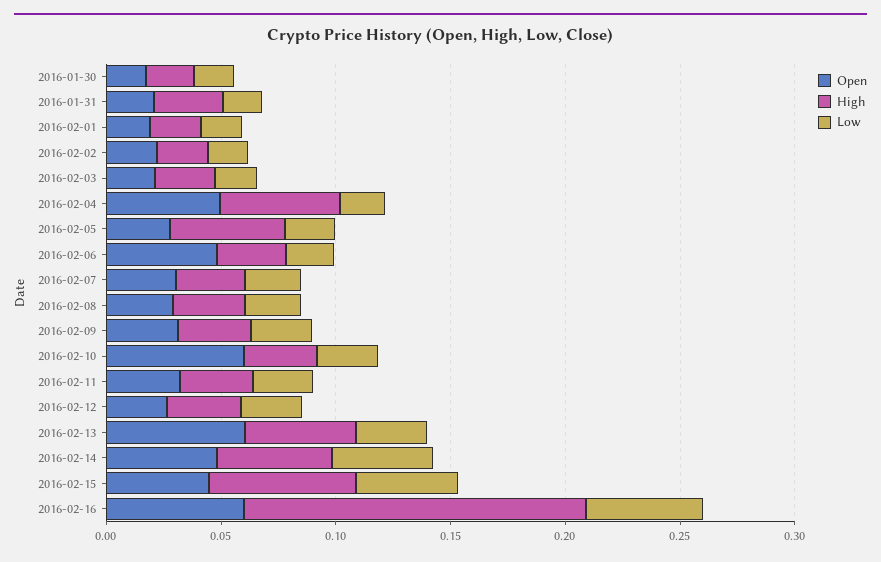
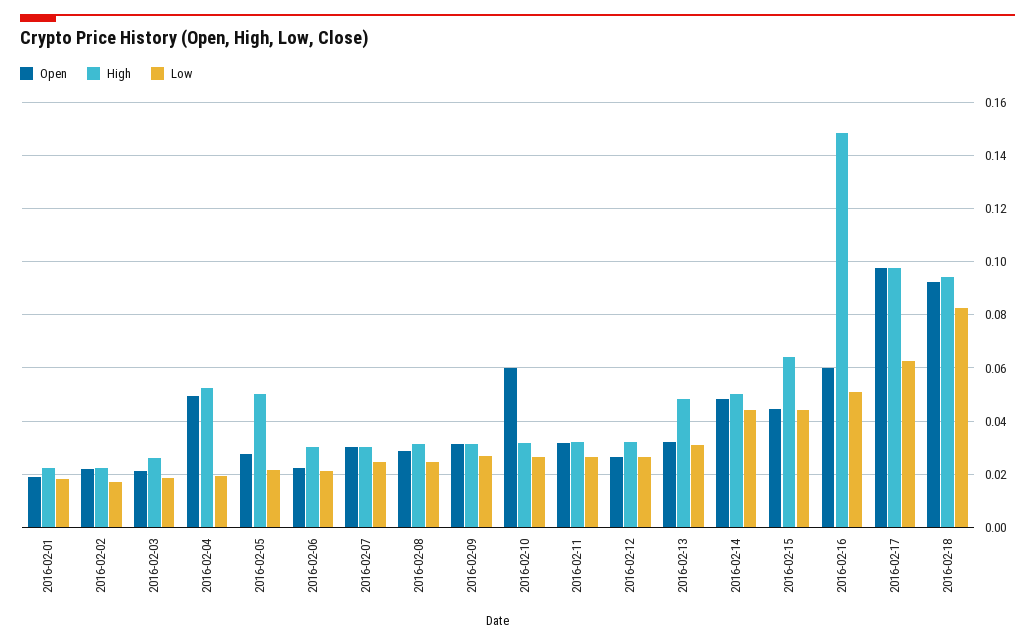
Open, 2016-01-30: 0.02 -> none
High, 2016-01-30: 0.02 -> none
Low, 2016-01-30: 0.02 -> none
Open, 2016-01-31: 0.02 -> none
High, 2016-01-31: 0.03 -> none
Low, 2016-01-31: 0.02 -> none
Open, 2016-02-06: 0.05 -> 0.0225
Open, 2016-02-13: 0.06 -> 0.0325
Open, 2016-02-17: none -> 0.0975
High, 2016-02-17: none -> 0.0975
Low, 2016-02-17: none -> 0.0625
Open, 2016-02-18: none -> 0.0925
High, 2016-02-18: none -> 0.095
Low, 2016-02-18: none -> 0.0825

